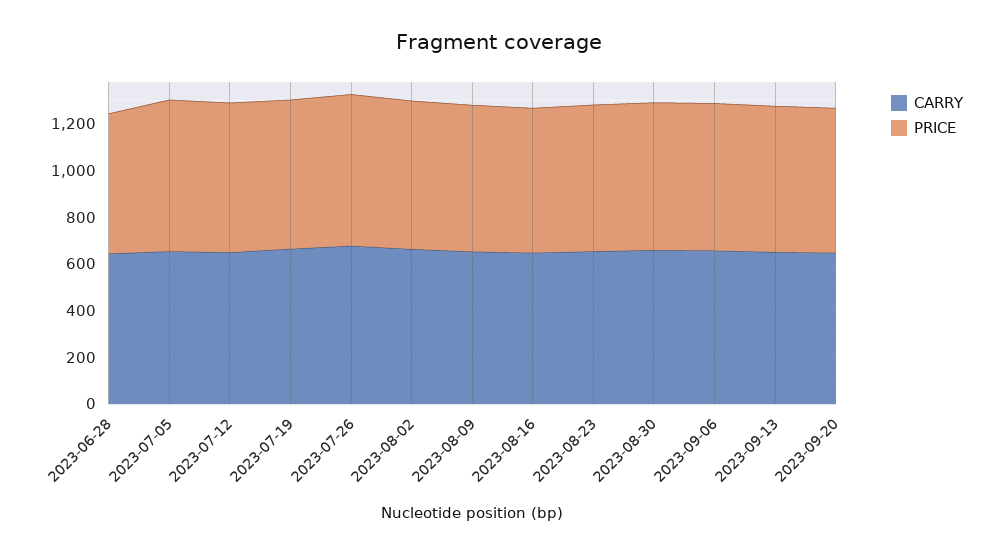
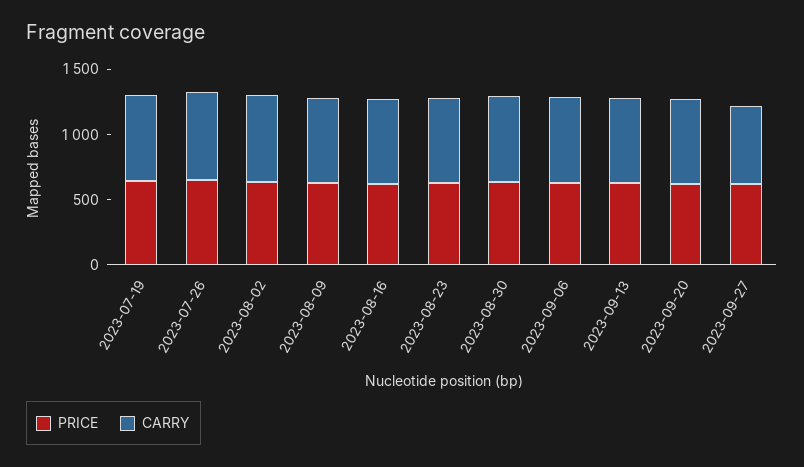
CARRY, 2023-06-28: 650 -> none
PRICE, 2023-06-28: 600 -> none
CARRY, 2023-07-05: 650 -> none
PRICE, 2023-07-05: 650 -> none
CARRY, 2023-07-12: 650 -> none
PRICE, 2023-07-12: 650 -> none
PRICE, 2023-09-27: none -> 600
CARRY, 2023-09-27: none -> 600

